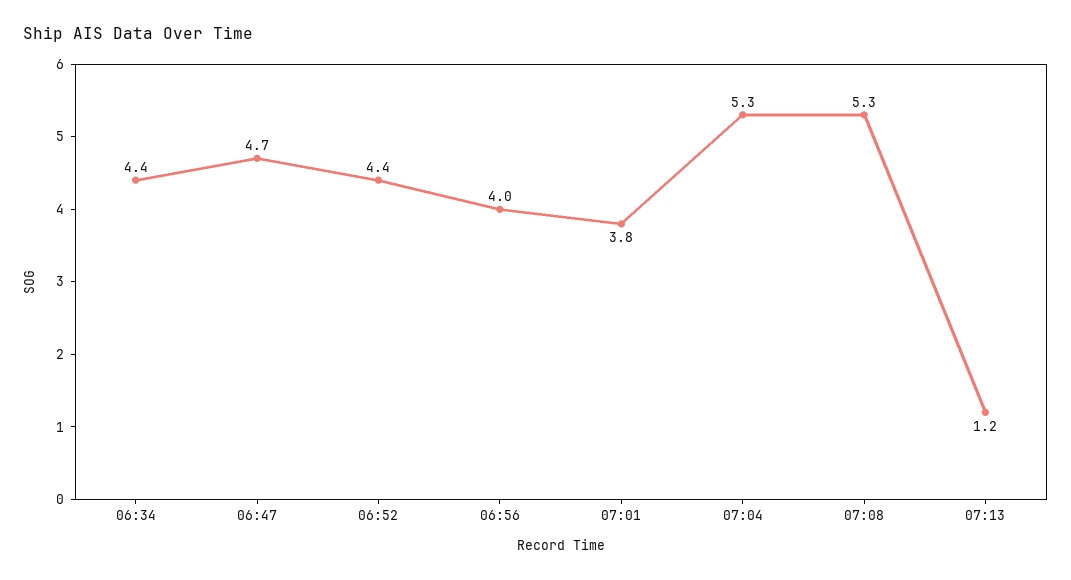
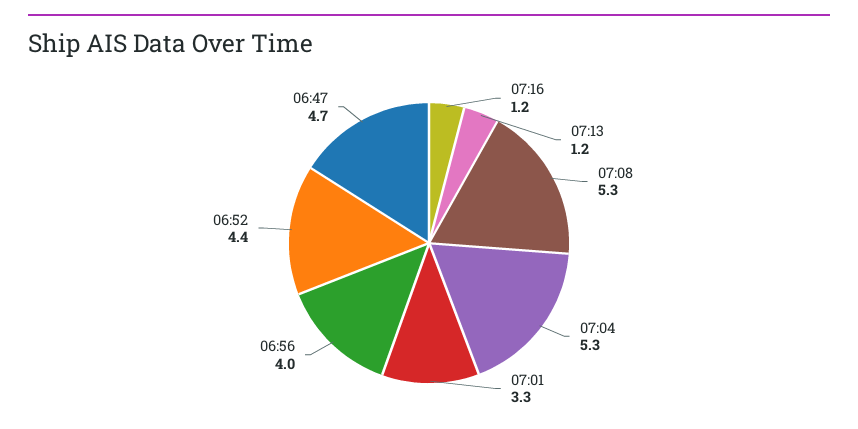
06:34: 4.4 -> none
07:01: 3.8 -> 3.3
07:16: none -> 1.2

